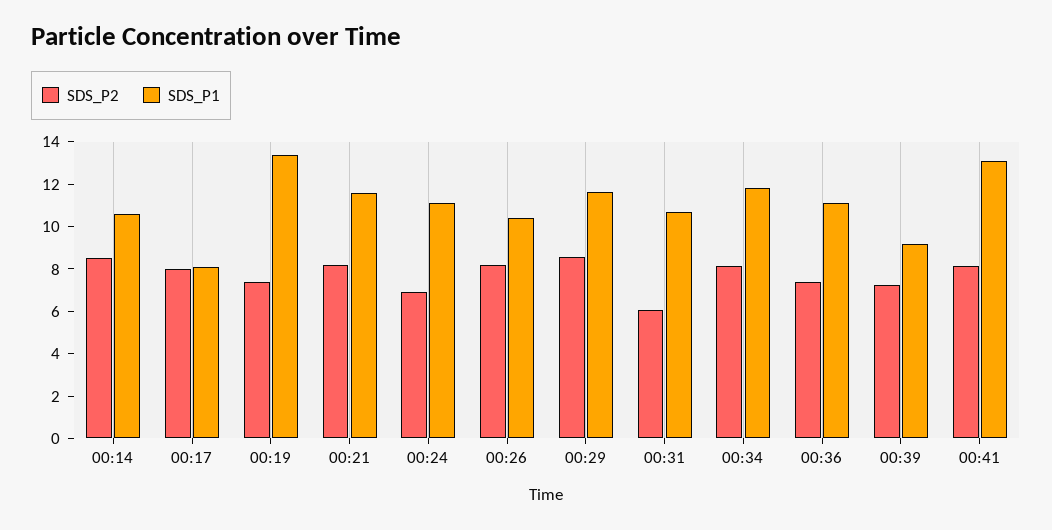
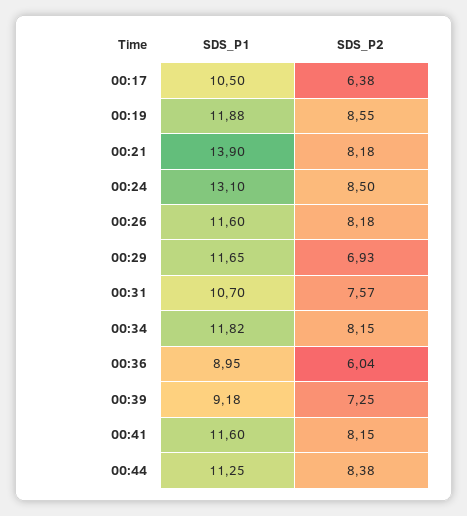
SDS_P2, 00:14: 8.5 -> none
SDS_P1, 00:14: 10.5 -> none
SDS_P2, 00:17: 8 -> 6.38
SDS_P1, 00:17: 8 -> 10.5
SDS_P2, 00:19: 7.5 -> 8.55
SDS_P1, 00:19: 13.5 -> 11.88
SDS_P1, 00:21: 11.5 -> 13.9
SDS_P2, 00:24: 7 -> 8.5
SDS_P1, 00:24: 11 -> 13.1
SDS_P1, 00:26: 10.5 -> 11.6
SDS_P2, 00:29: 8.5 -> 6.93
SDS_P2, 00:31: 6 -> 7.57
SDS_P2, 00:36: 7.5 -> 6.04
SDS_P1, 00:36: 11 -> 8.95
SDS_P1, 00:41: 13 -> 11.6
SDS_P1, 00:44: none -> 11.25
SDS_P2, 00:44: none -> 8.38

